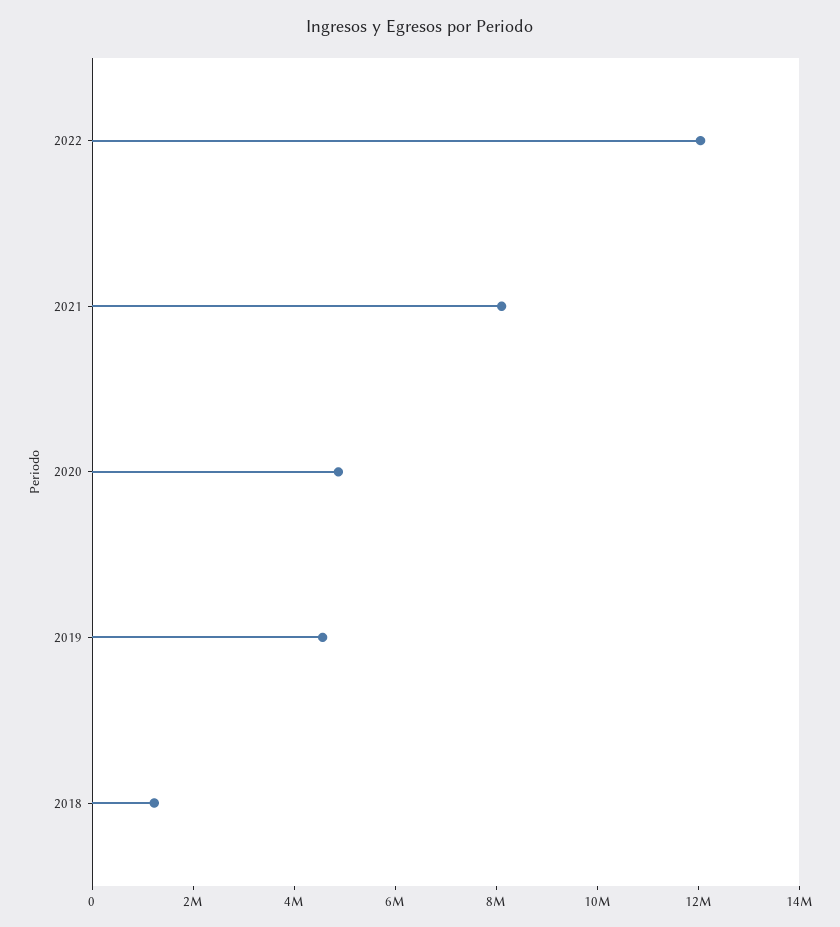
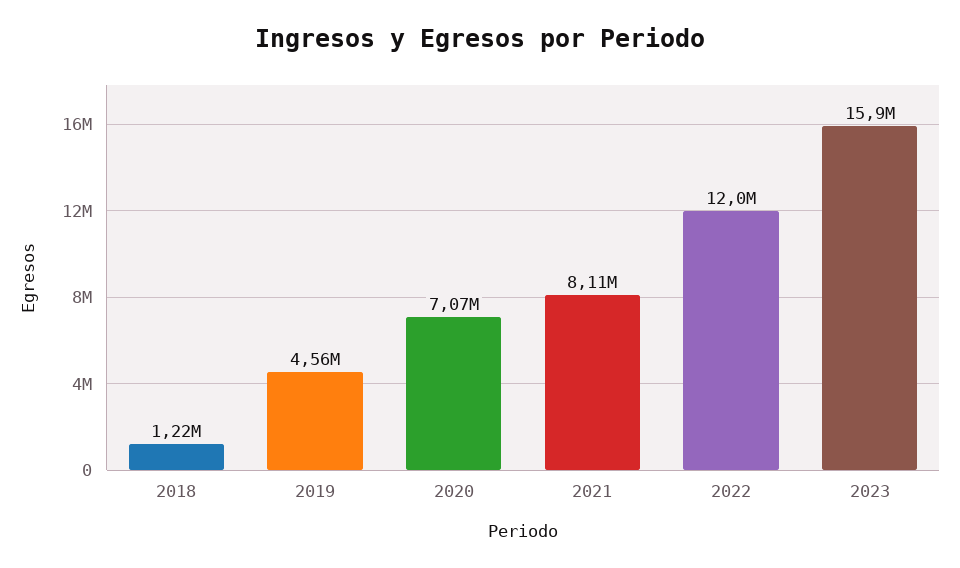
2020: 5000000 -> 7070000
2023: none -> 15900000

